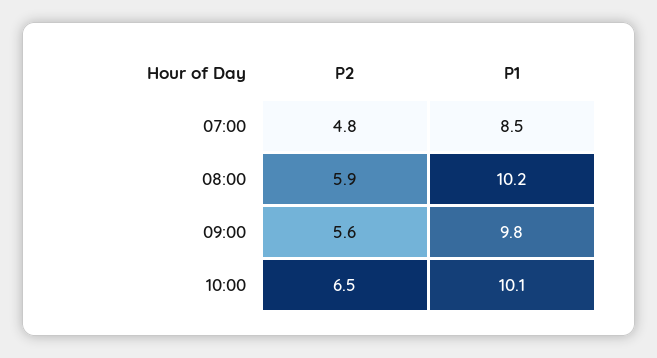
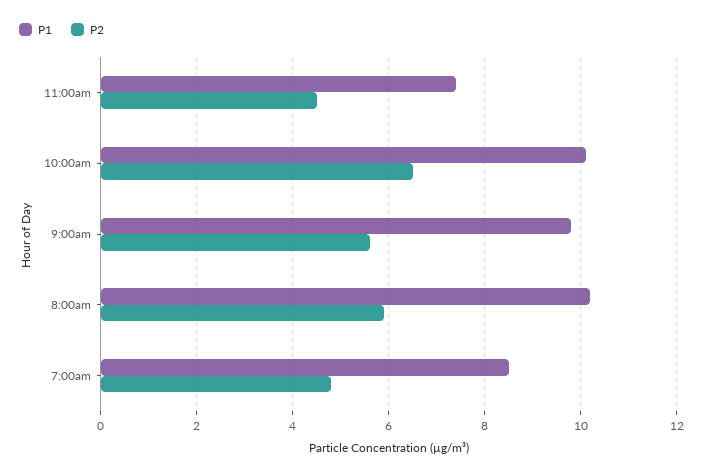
P1, 11:00am: none -> 7.5
P2, 11:00am: none -> 4.5

